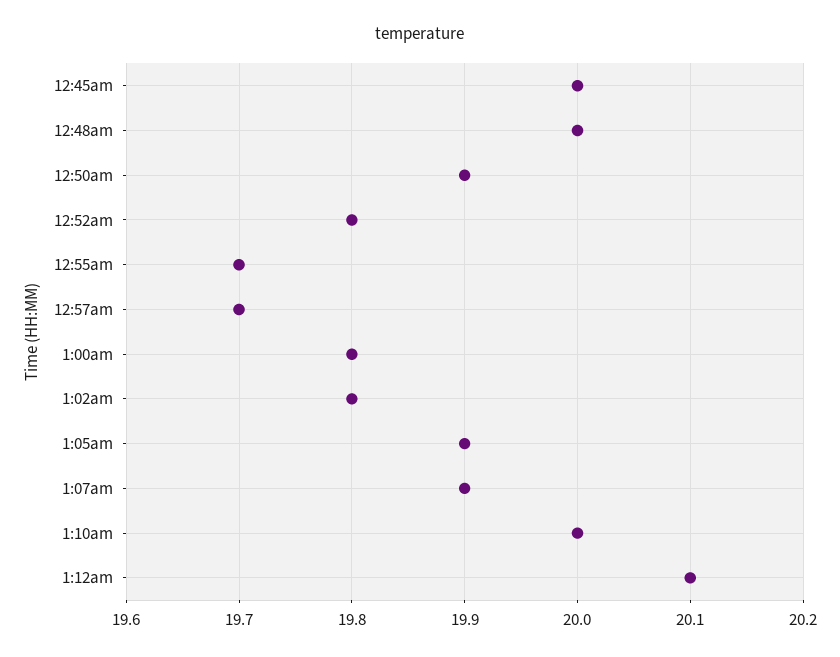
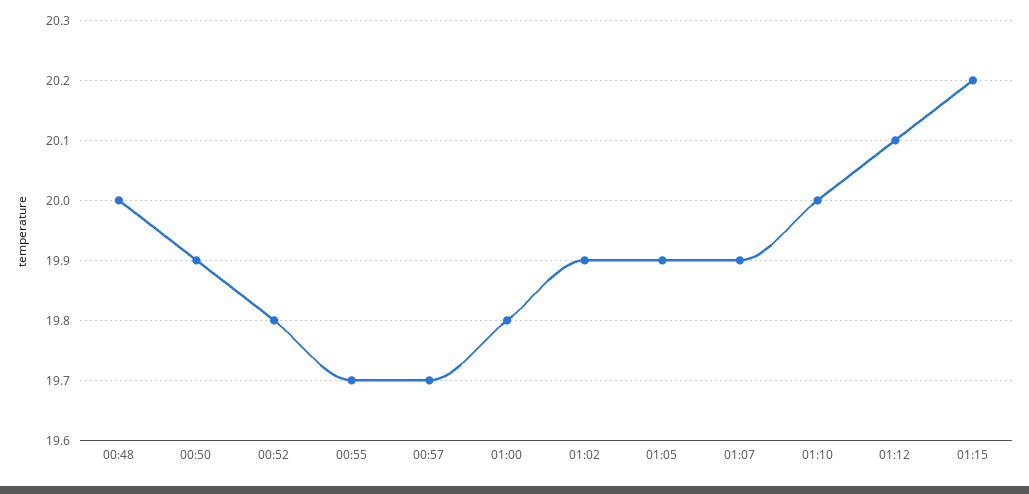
12:45am: 20 -> none
1:02am: 19.8 -> 19.9
01:15: none -> 20.2

